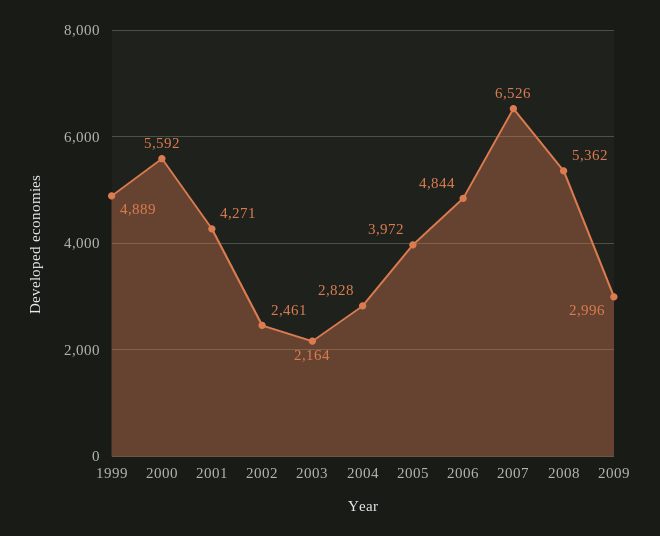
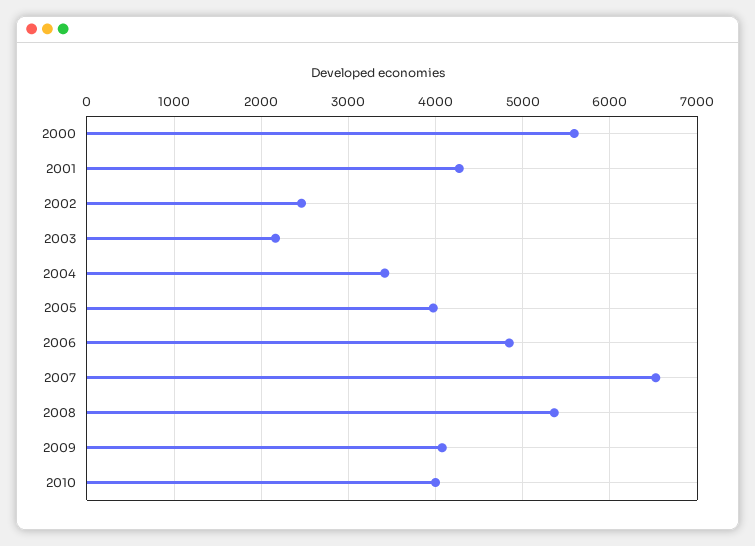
1999: 4889 -> none
2004: 2828 -> 3400
2009: 2996 -> 4100
2010: none -> 4000

